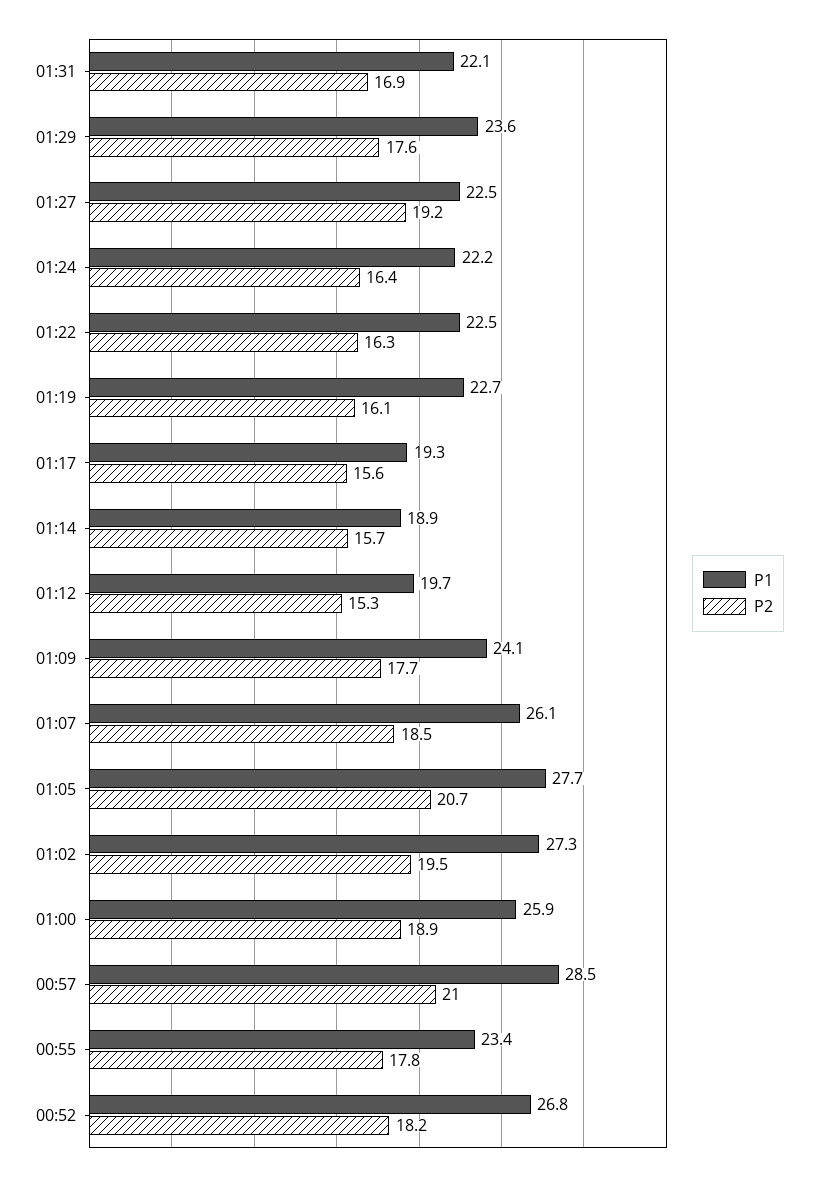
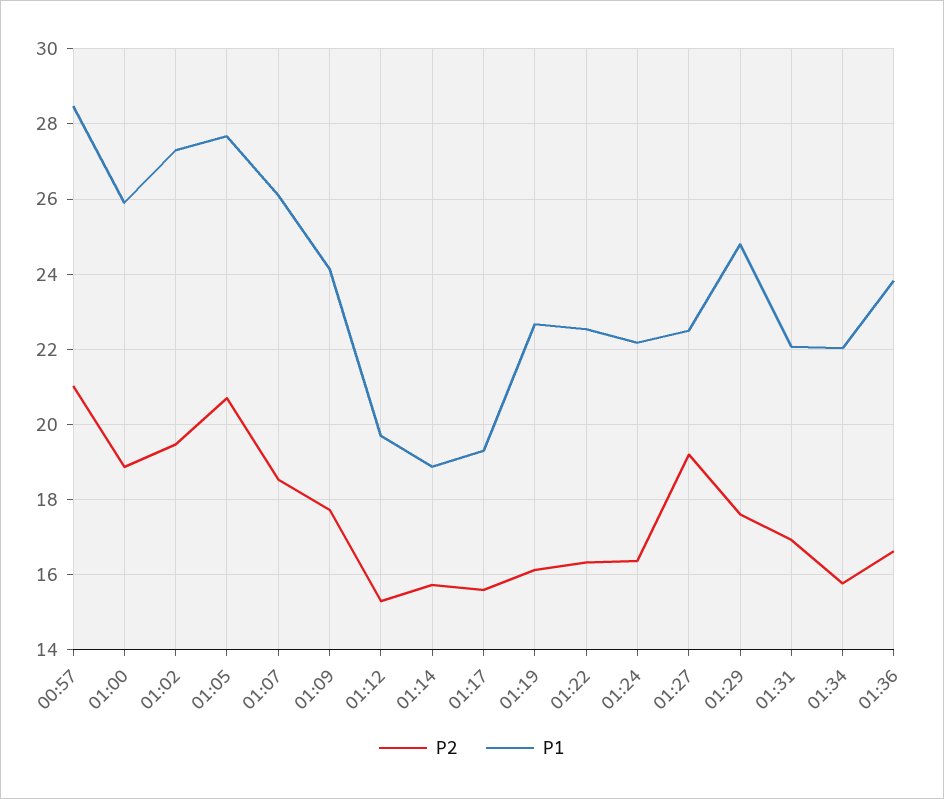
P1, 01:29: 23.6 -> 24.8
P1, 00:55: 23.4 -> none
P2, 00:55: 17.8 -> none
P1, 00:52: 26.8 -> none
P2, 00:52: 18.2 -> none
P2, 01:34: none -> 15.8
P1, 01:34: none -> 22
P2, 01:36: none -> 16.6
P1, 01:36: none -> 23.8

